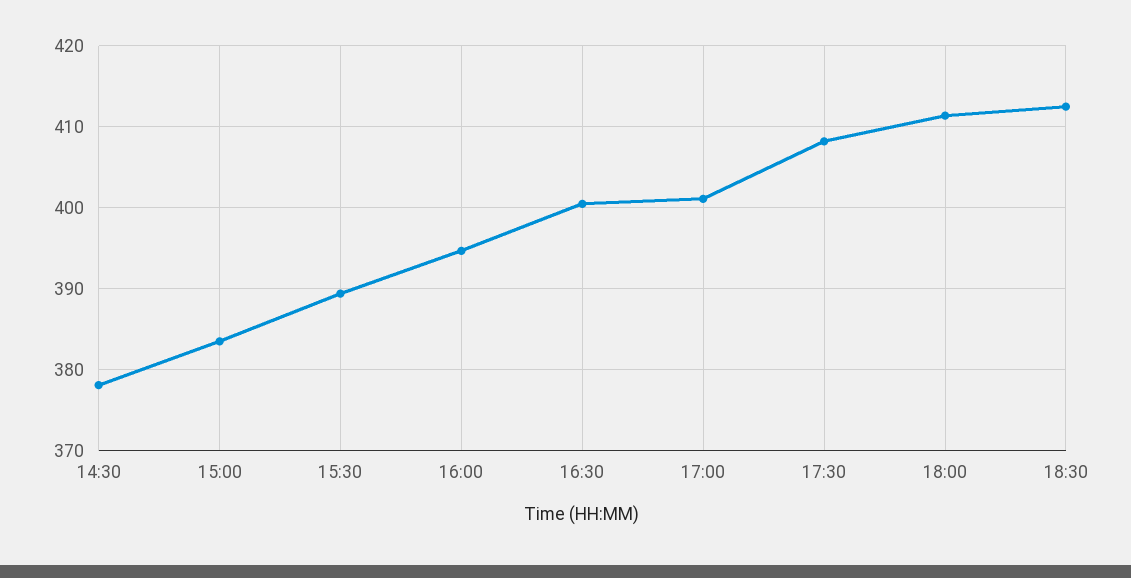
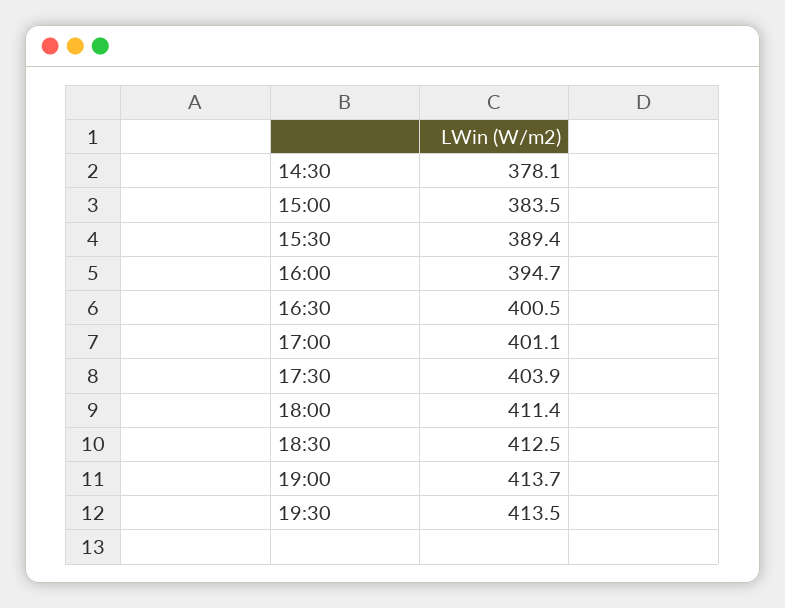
17:30: 408 -> 403.9
19:00: none -> 413.7
19:30: none -> 413.5

